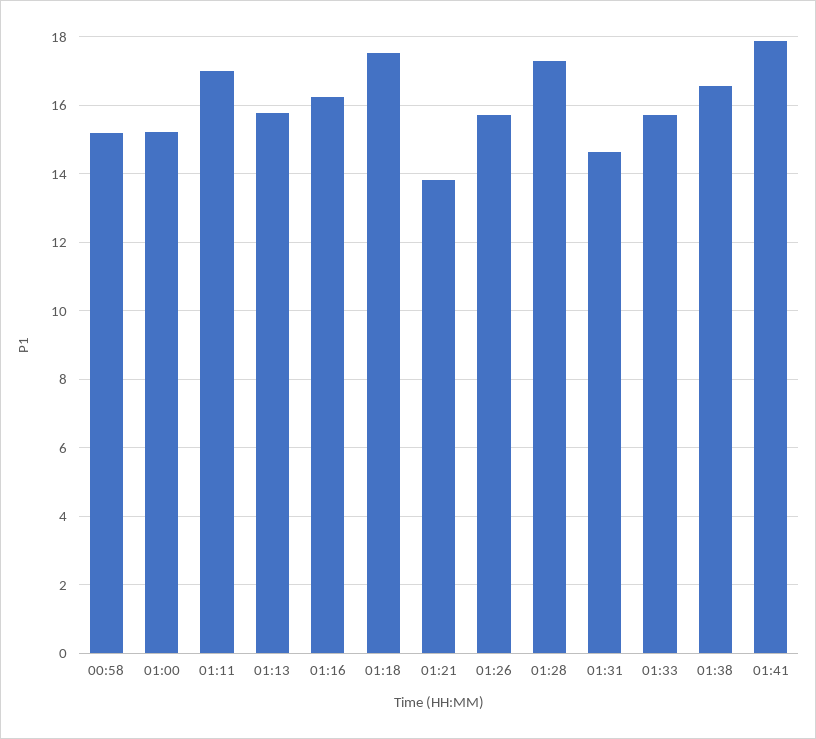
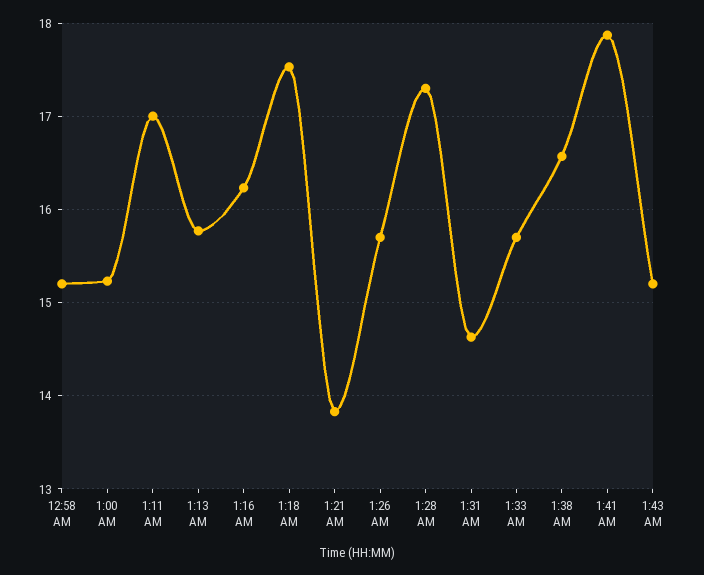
1:43 AM: none -> 15.2

